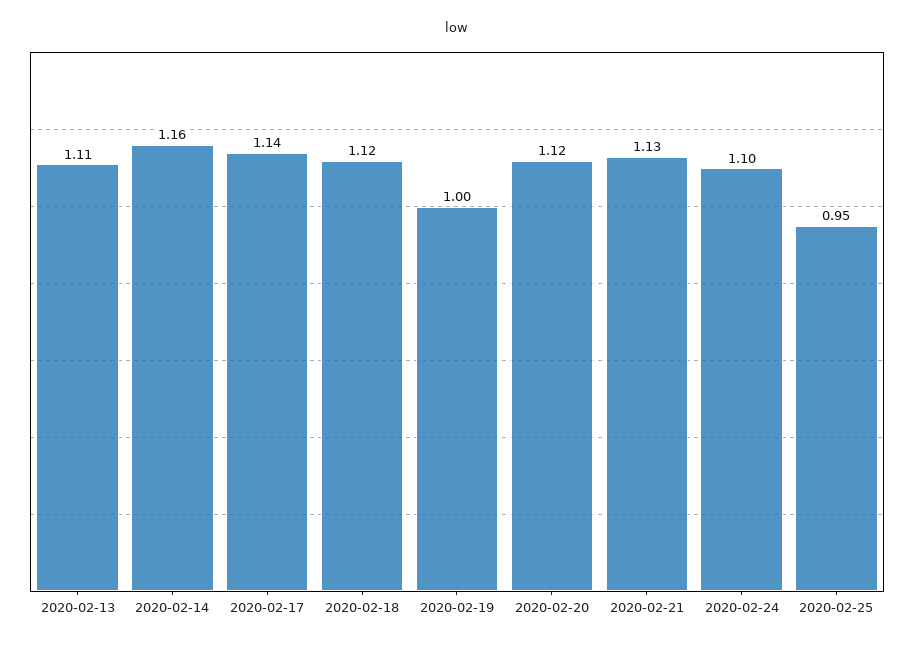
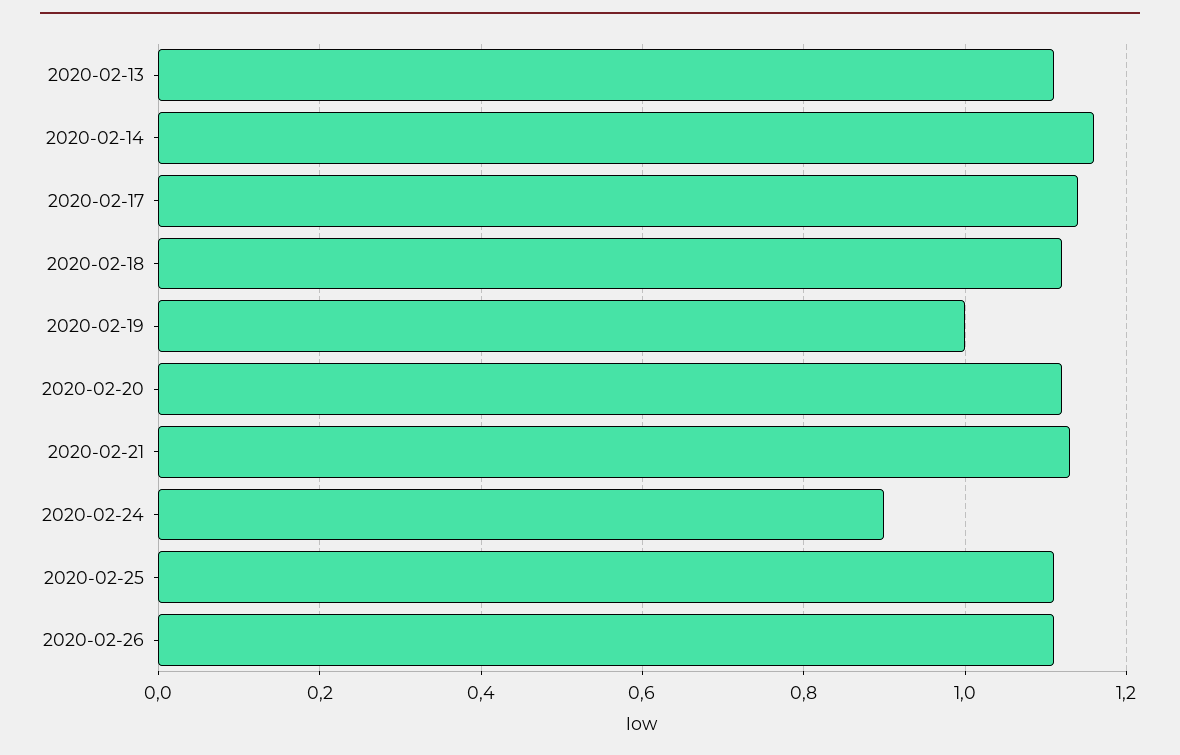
2020-02-24: 1.1 -> 0.9
2020-02-25: 0.95 -> 1.1
2020-02-26: none -> 1.1

